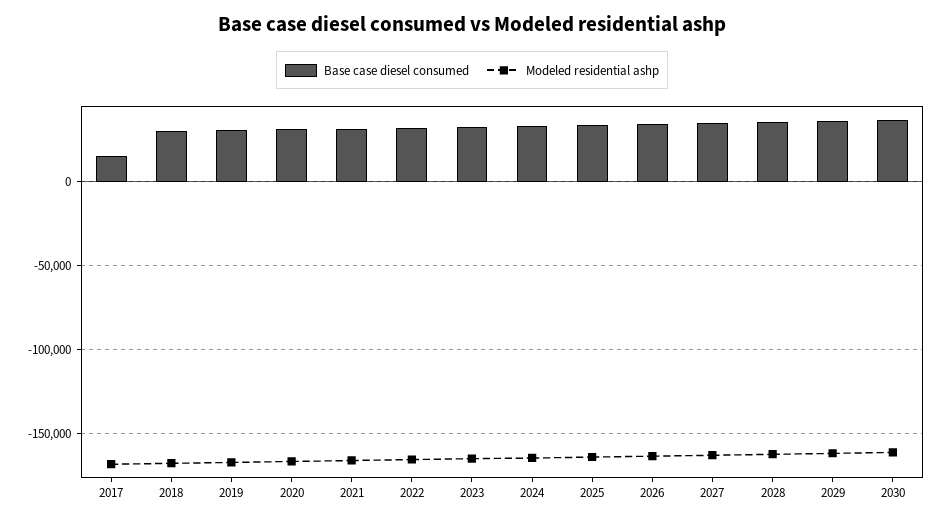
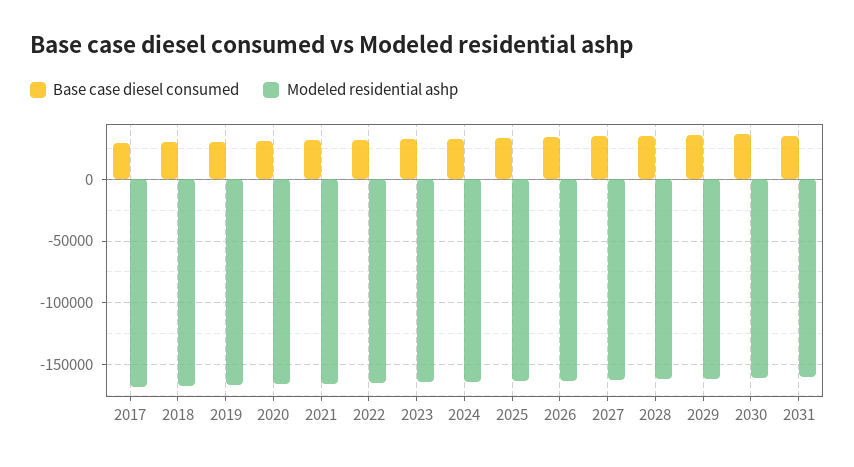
Base case diesel consumed, 2017: 15000 -> 30000
Base case diesel consumed, 2031: none -> 35000
Modeled residential ashp, 2031: none -> -160000

